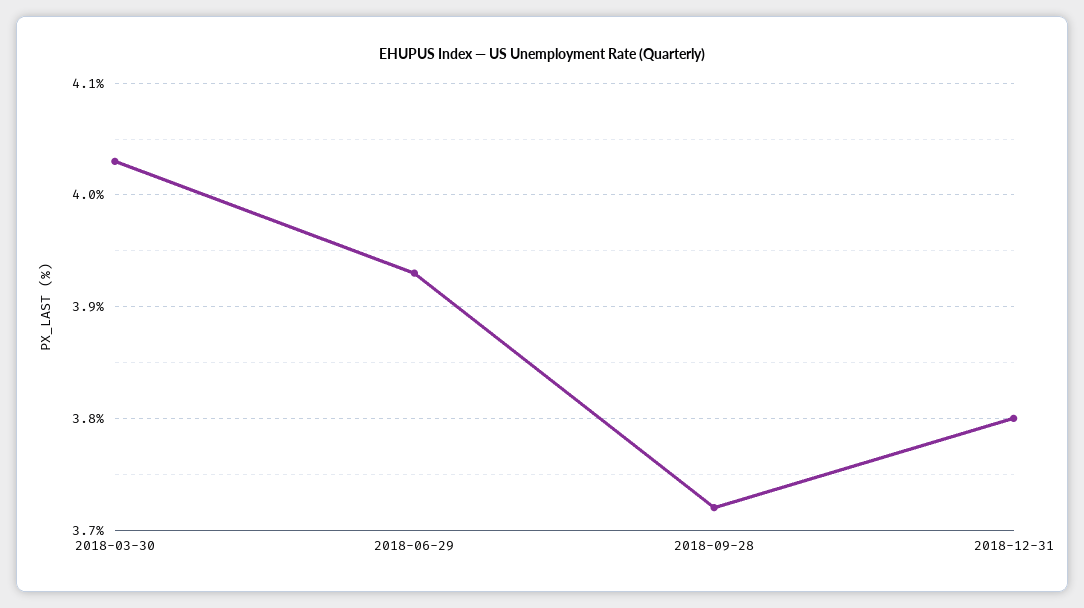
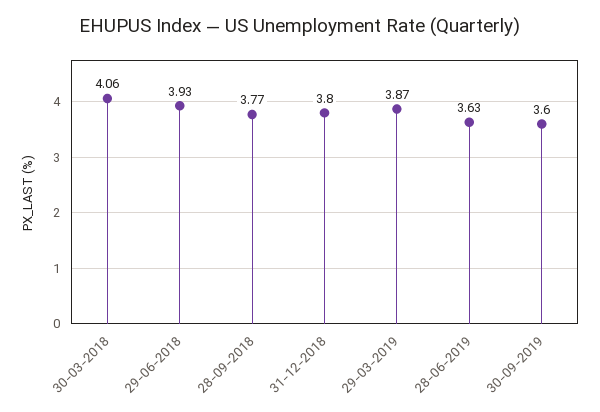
2018-03-30: 4.03 -> 4.06
2018-09-28: 3.72 -> 3.77
29-03-2019: none -> 3.87
28-06-2019: none -> 3.63
30-09-2019: none -> 3.6

